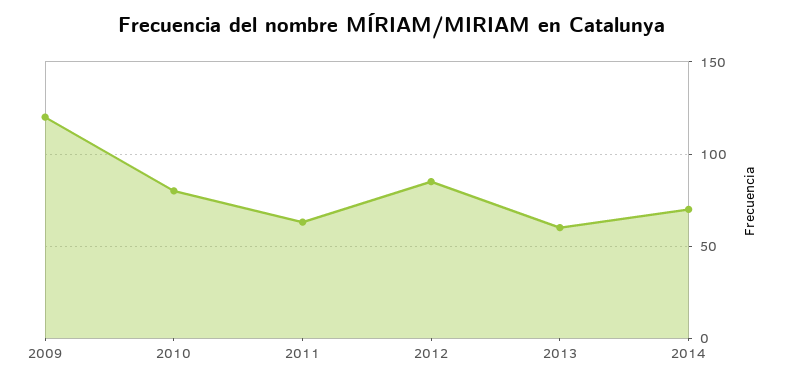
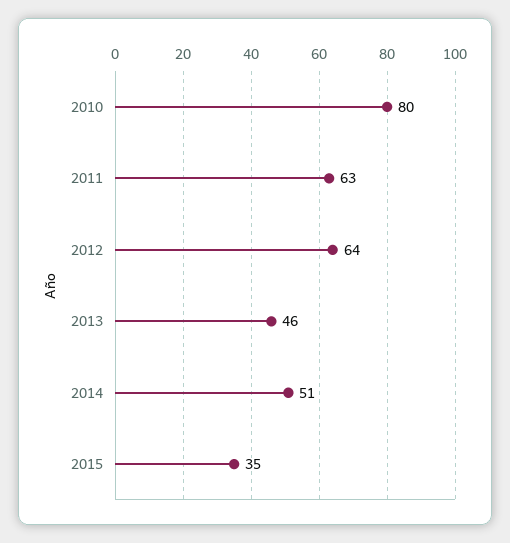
2009: 120 -> none
2012: 85 -> 64
2013: 60 -> 46
2014: 70 -> 51
2015: none -> 35

